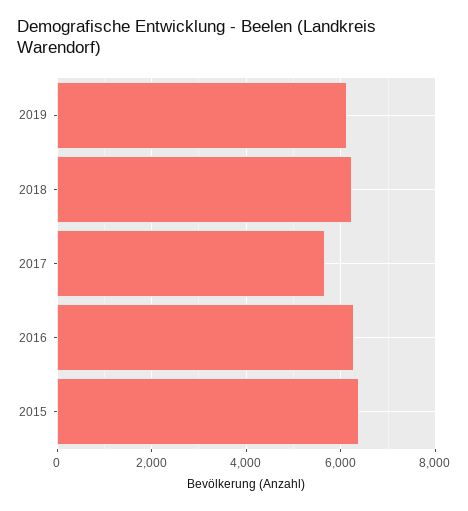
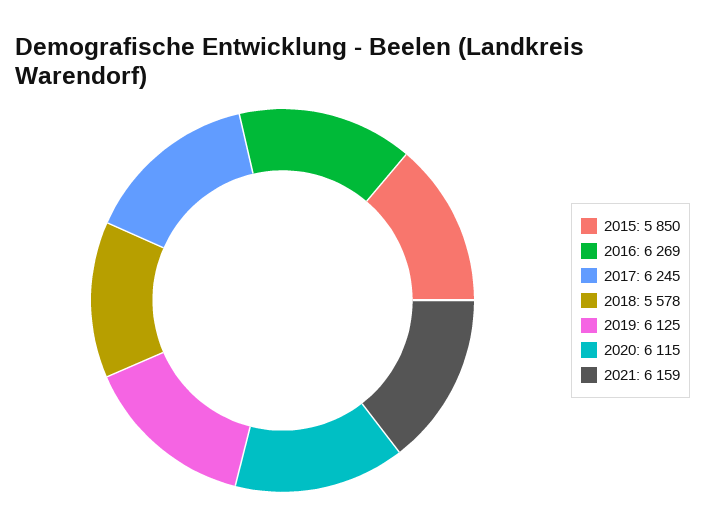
2018: 6200 -> 5578
2017: 5600 -> 6245
2015: 6400 -> 5850
2020: none -> 6115
2021: none -> 6159

